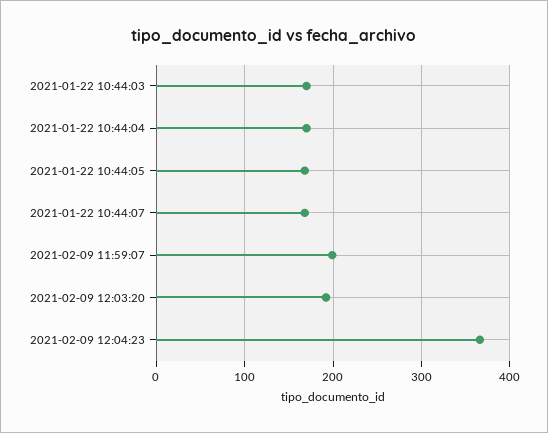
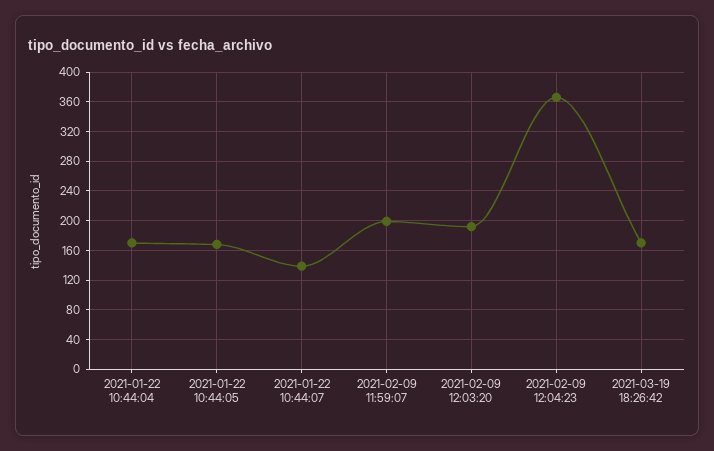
2021-01-22 10:44:03: 170 -> none
2021-01-22 10:44:07: 170 -> 140
2021-03-19 18:26:42: none -> 170

